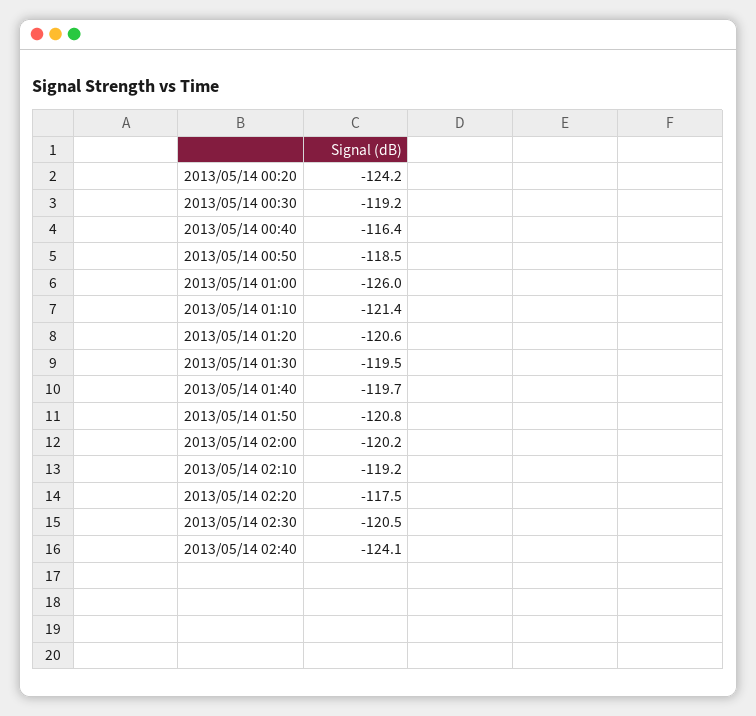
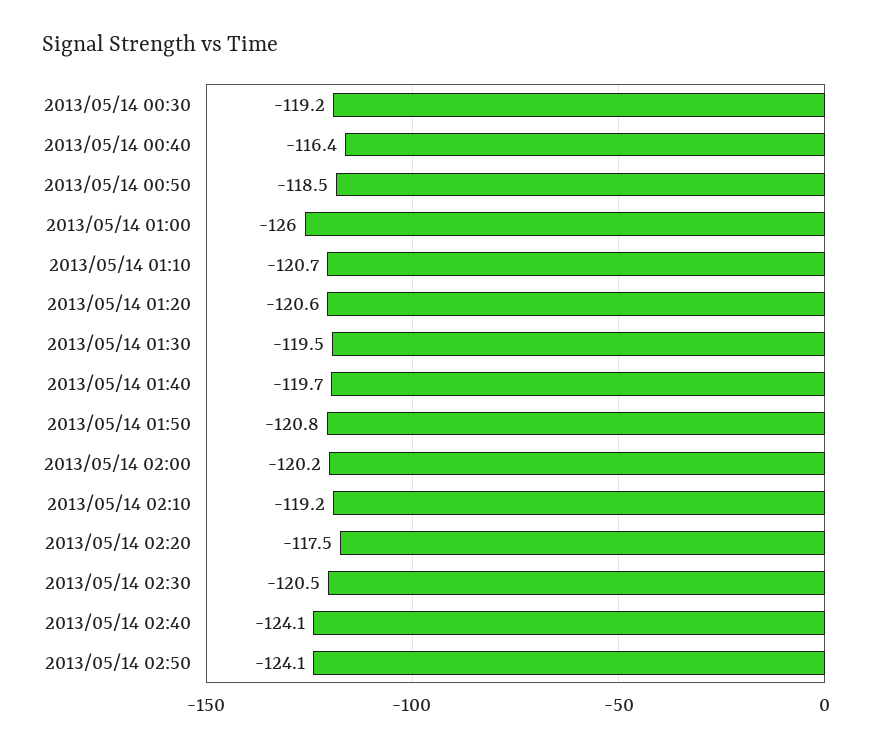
2013/05/14 00:20: -124.2 -> none
2013/05/14 01:10: -121.4 -> -120.7
2013/05/14 02:50: none -> -124.1

